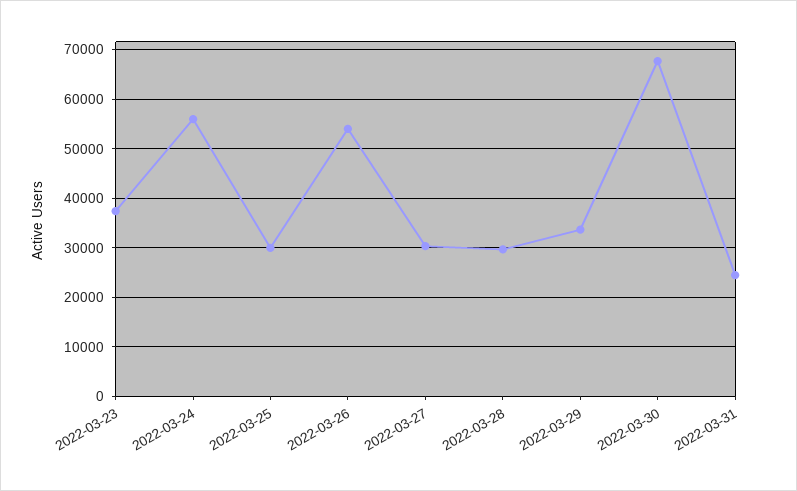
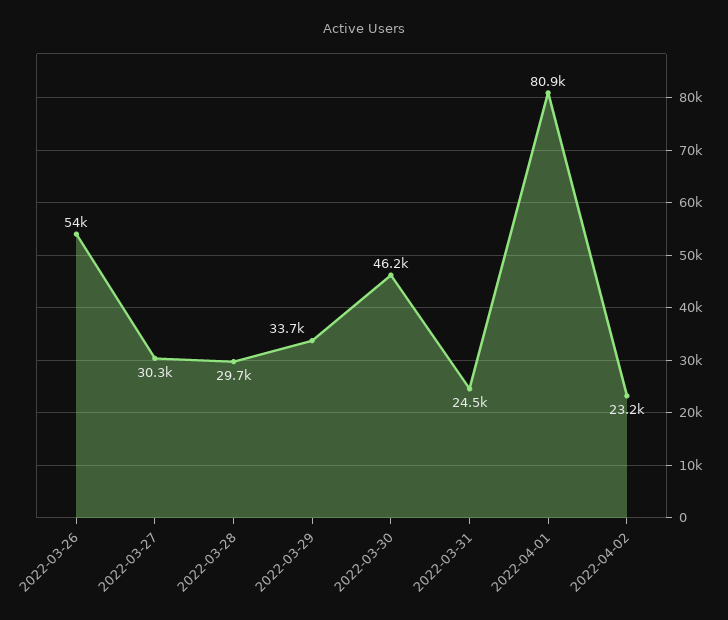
2022-03-23: 38000 -> none
2022-03-24: 56000 -> none
2022-03-25: 30000 -> none
2022-03-30: 68000 -> 46200
2022-04-01: none -> 80900
2022-04-02: none -> 23200

